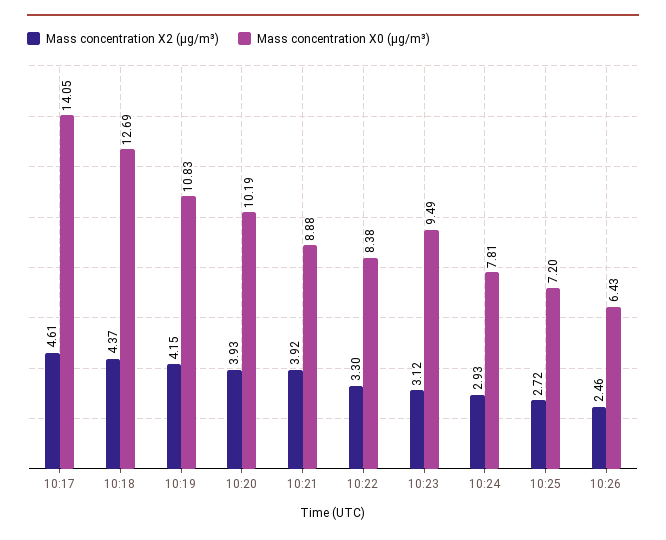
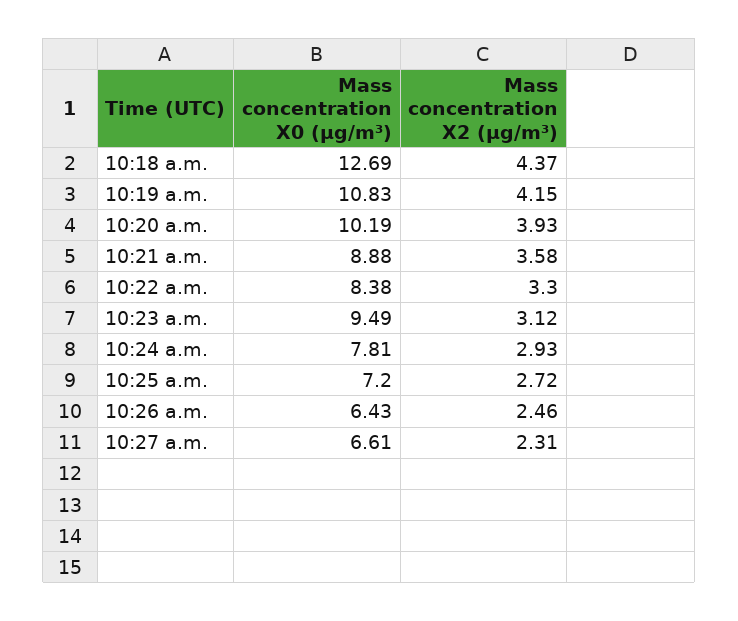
Mass concentration X2 (μg/m³), 10:17: 4.61 -> none
Mass concentration X0 (μg/m³), 10:17: 14.05 -> none
Mass concentration X2 (μg/m³), 10:21: 3.92 -> 3.58
Mass concentration X0 (μg/m³), 10:27 a.m.: none -> 6.61
Mass concentration X2 (μg/m³), 10:27 a.m.: none -> 2.31

